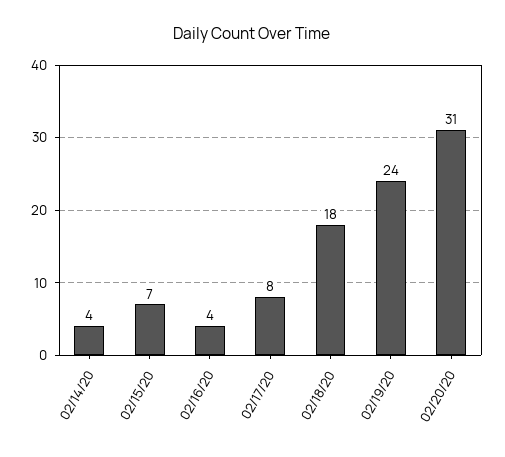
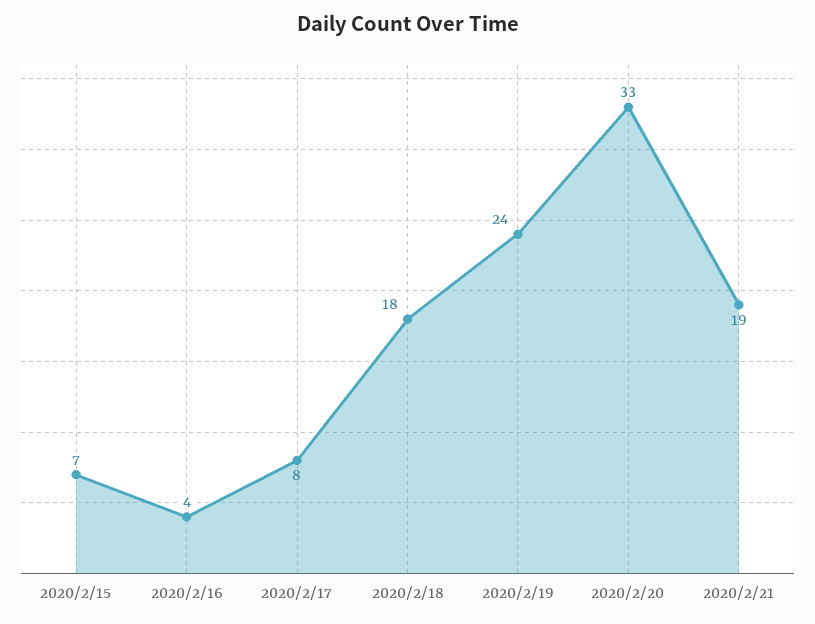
02/14/20: 4 -> none
02/20/20: 31 -> 33
2020/2/21: none -> 19

